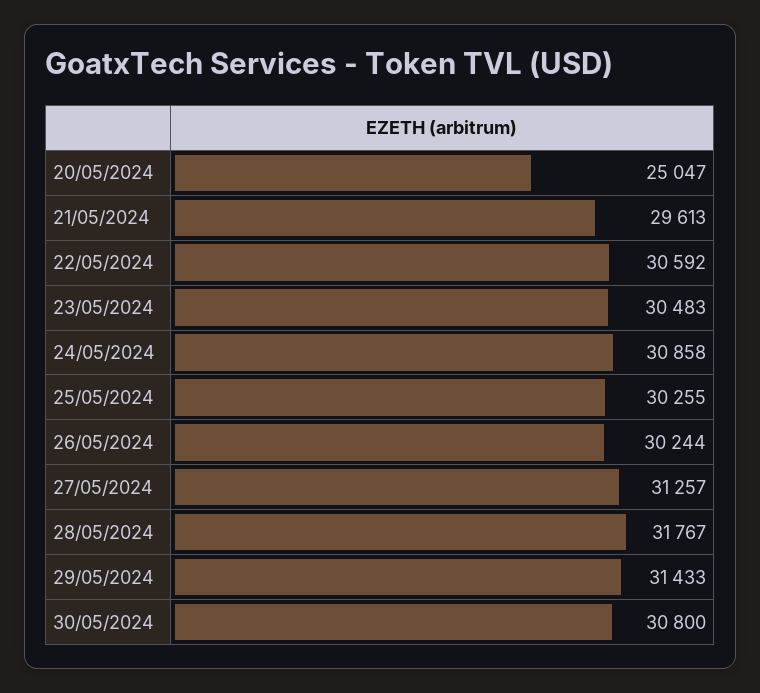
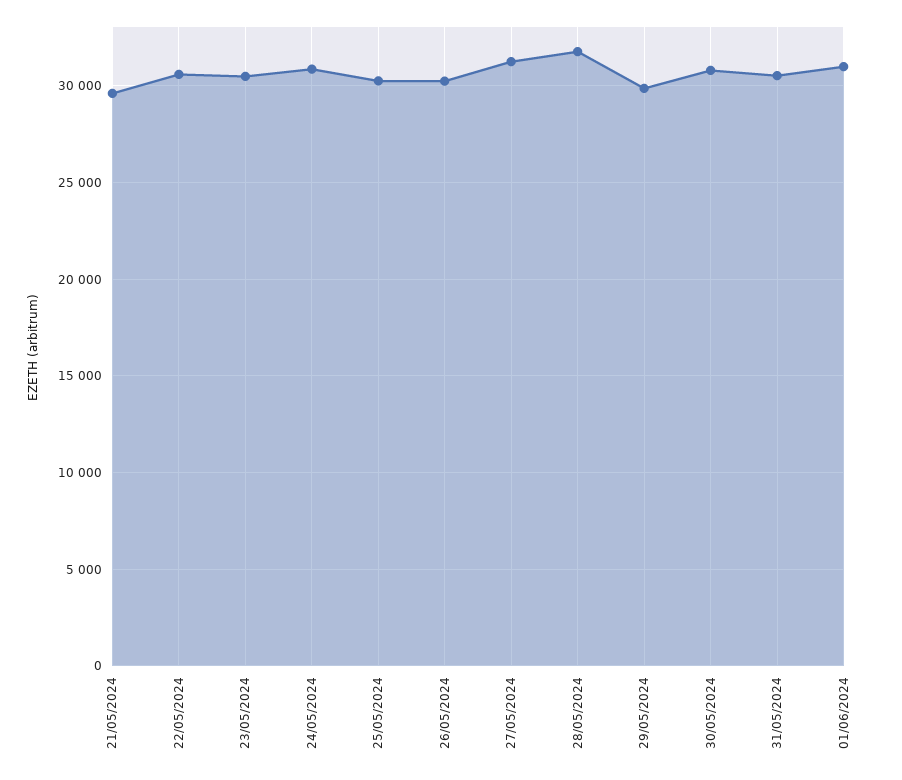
20/05/2024: 25047 -> none
29/05/2024: 31433 -> 30000
31/05/2024: none -> 30500
01/06/2024: none -> 31000

